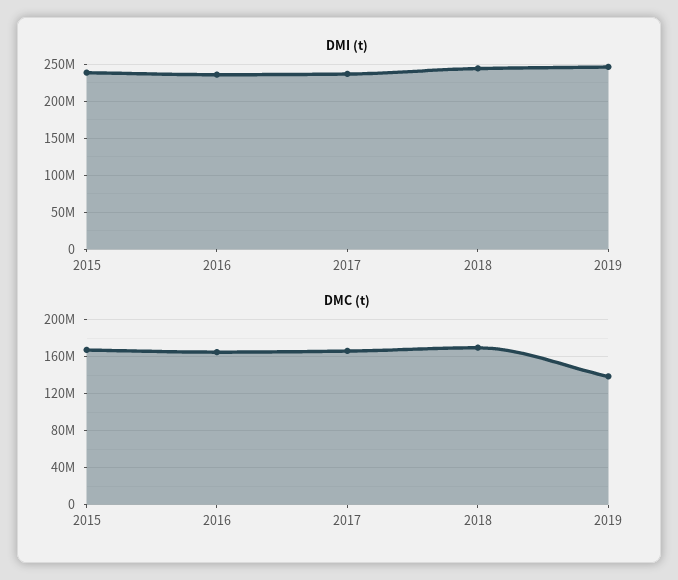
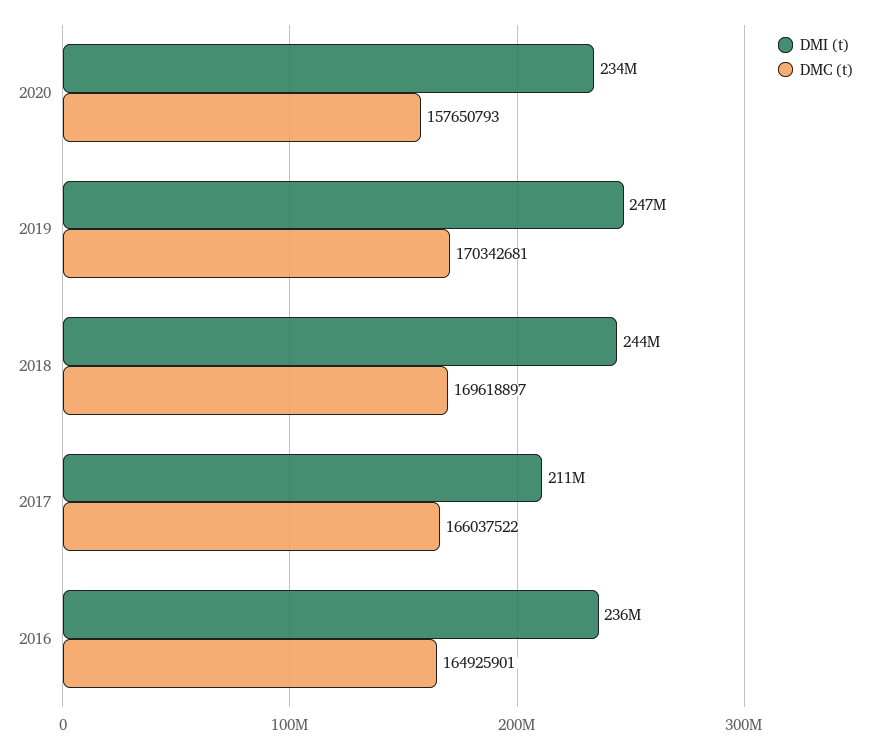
DMI (t), 2015: 240000000 -> none
DMI (t), 2017: 240000000 -> 211000000
DMC (t), 2015: 170000000 -> none
DMC (t), 2019: 140000000 -> 170342681
DMI (t), 2020: none -> 234000000
DMC (t), 2020: none -> 157650793

